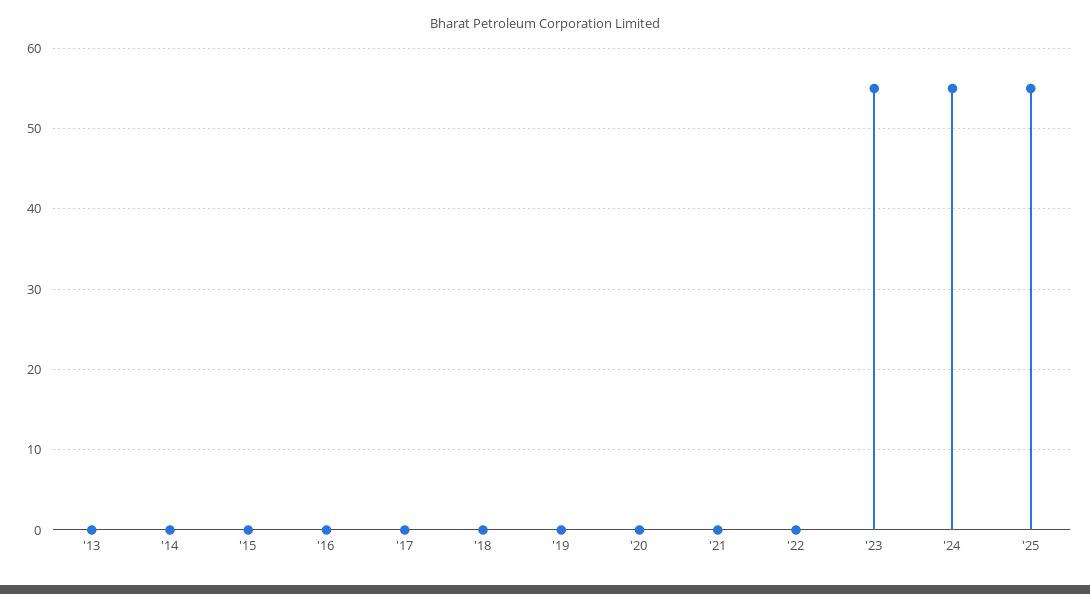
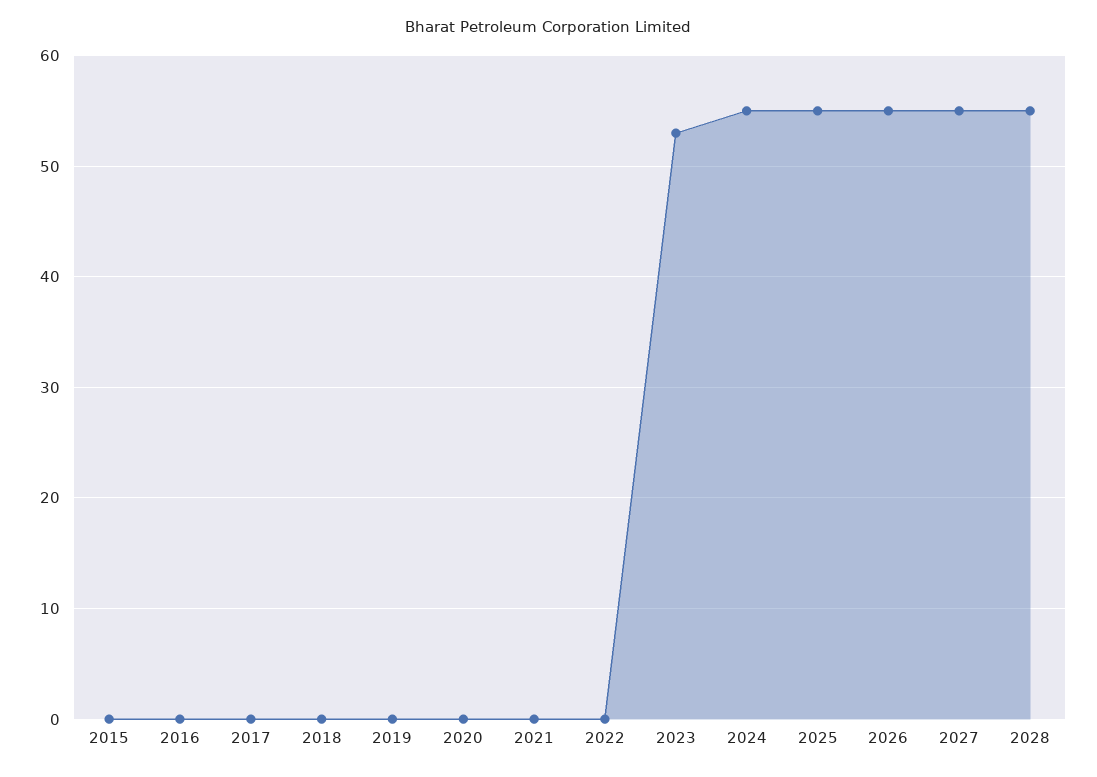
'13: 0 -> none
'14: 0 -> none
'23: 55 -> 53
2026: none -> 55
2027: none -> 55
2028: none -> 55

